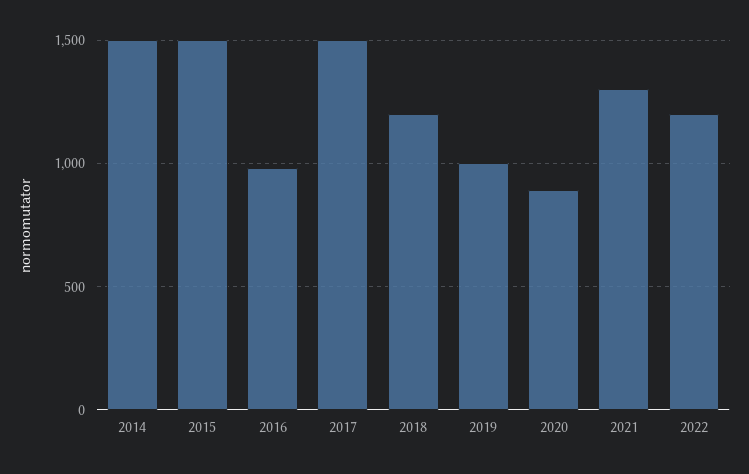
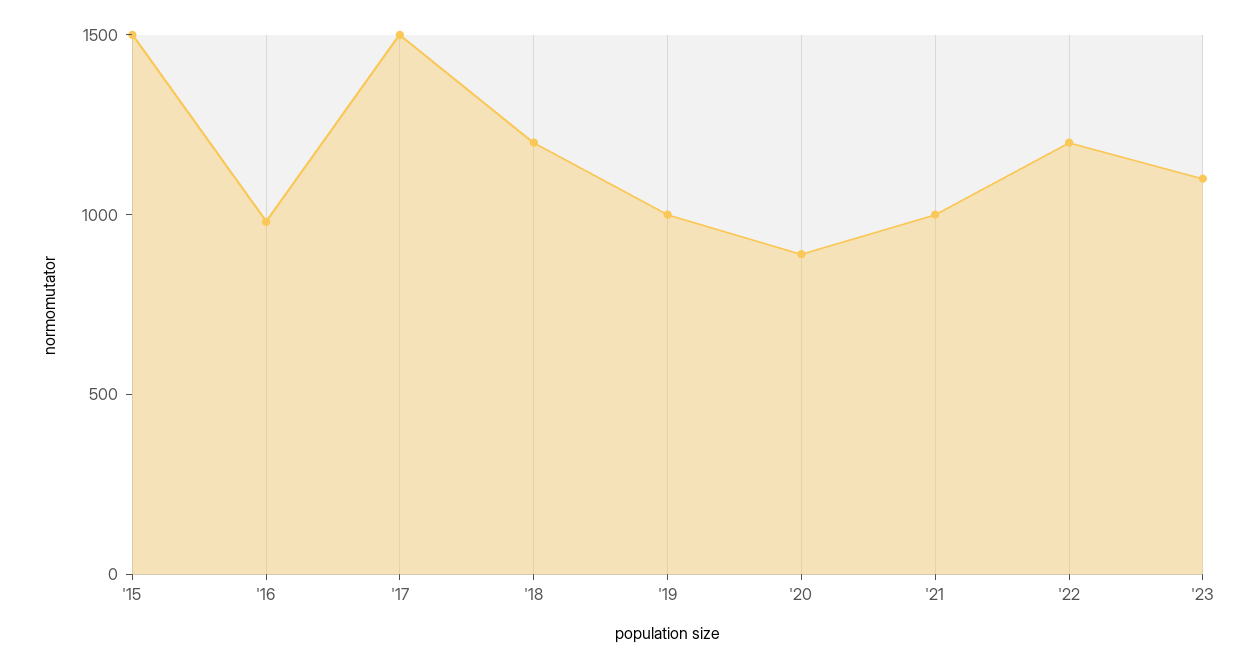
2014: 1500 -> none
2021: 1300 -> 1000
'23: none -> 1100

